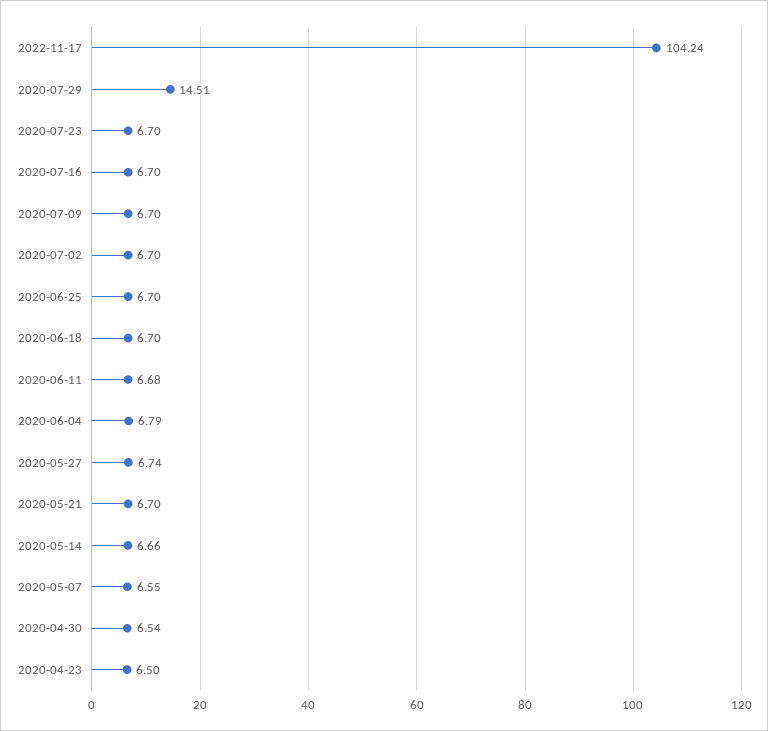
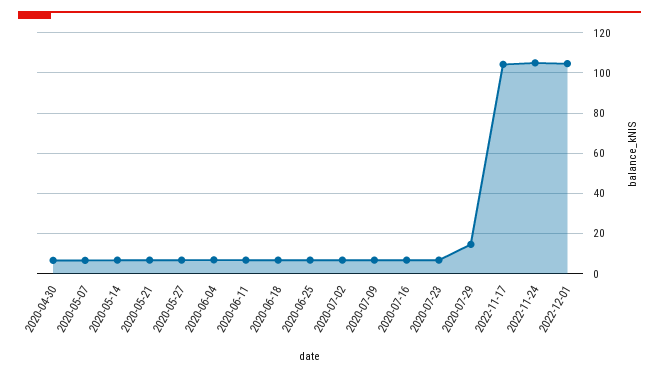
2020-04-23: 6.5 -> none
2022-11-24: none -> 105
2022-12-01: none -> 105

